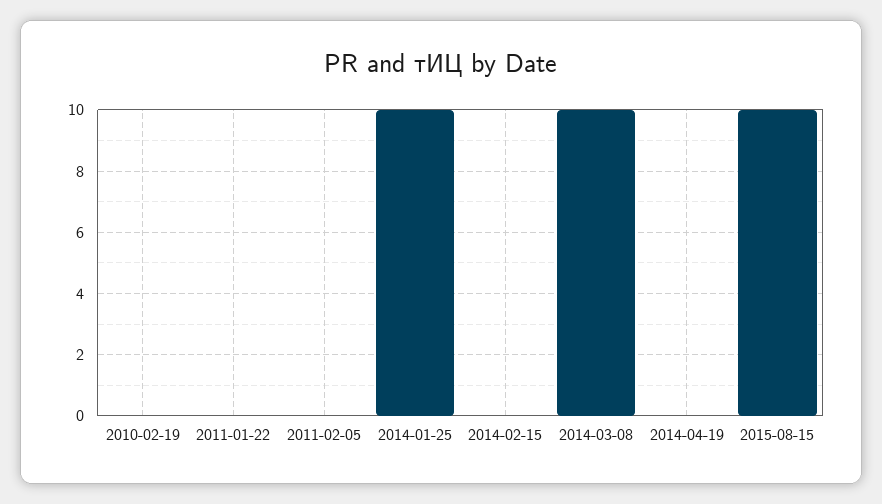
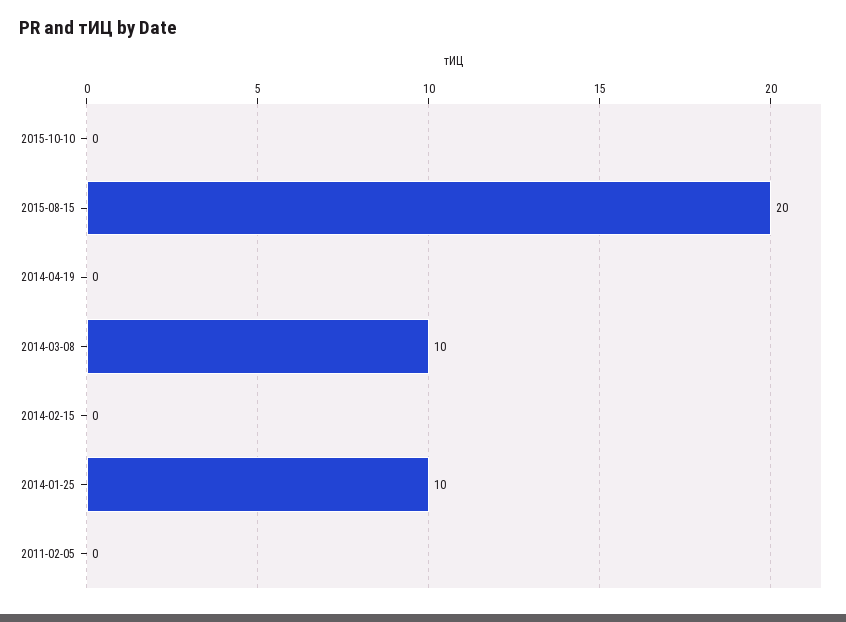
2010-02-19: 0 -> none
2011-01-22: 0 -> none
2015-08-15: 10 -> 20
2015-10-10: none -> 0

